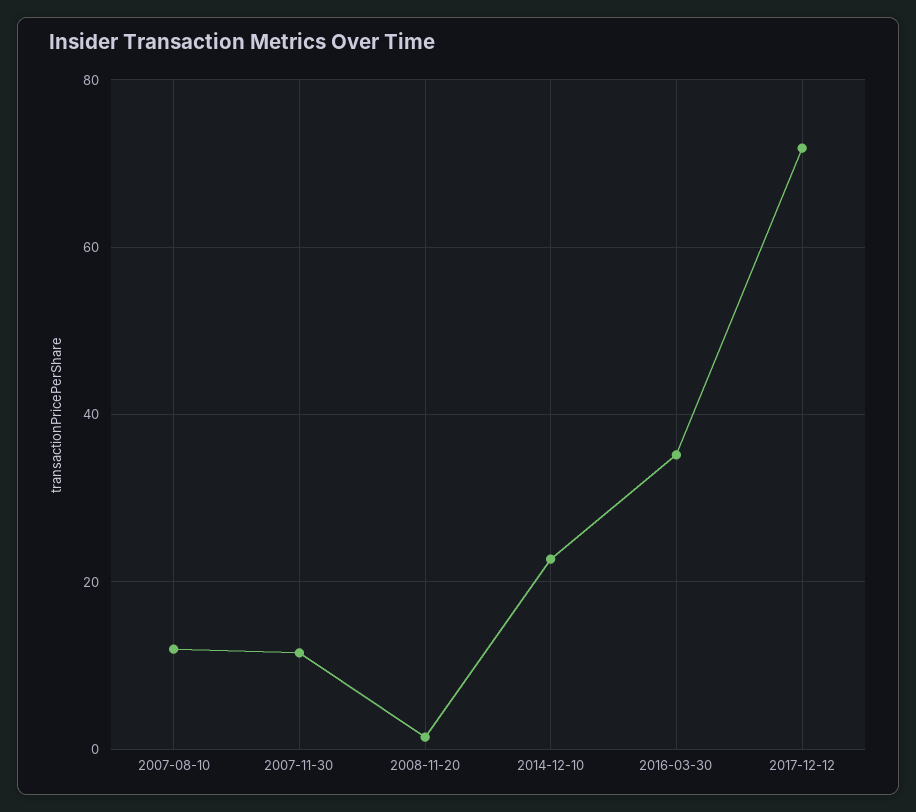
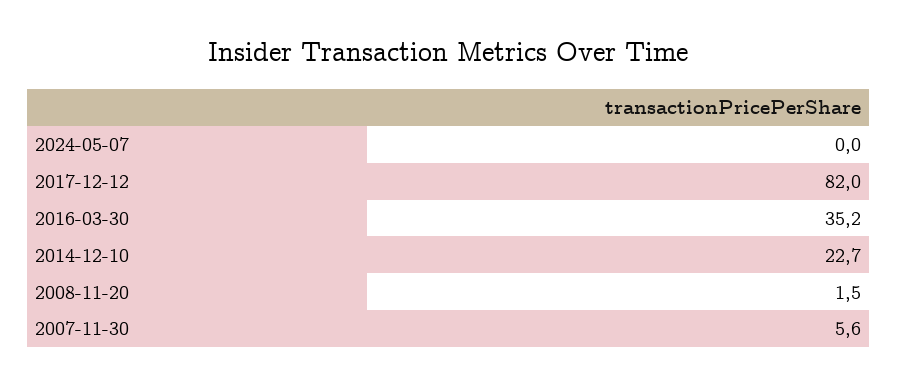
2007-08-10: 12 -> none
2007-11-30: 12 -> 5.6
2017-12-12: 72 -> 82
2024-05-07: none -> 0

